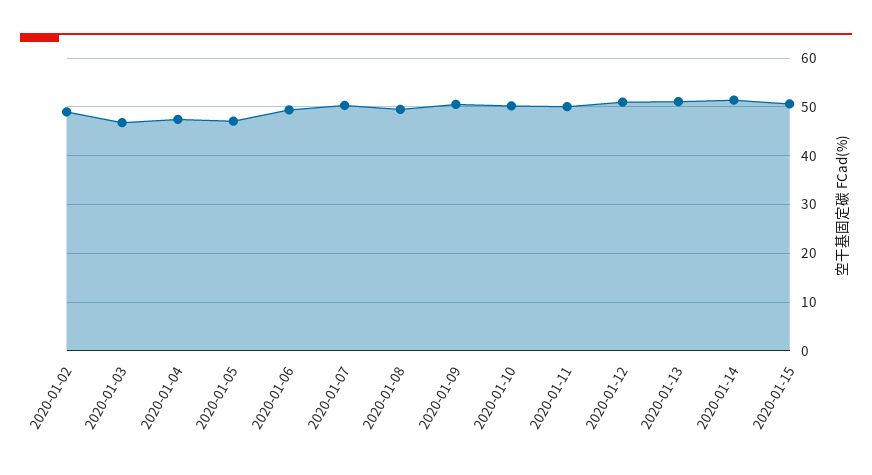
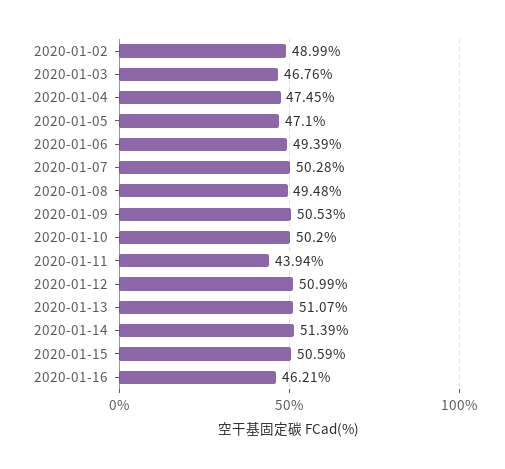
2020-01-11: 50 -> 43.94
2020-01-16: none -> 46.21

